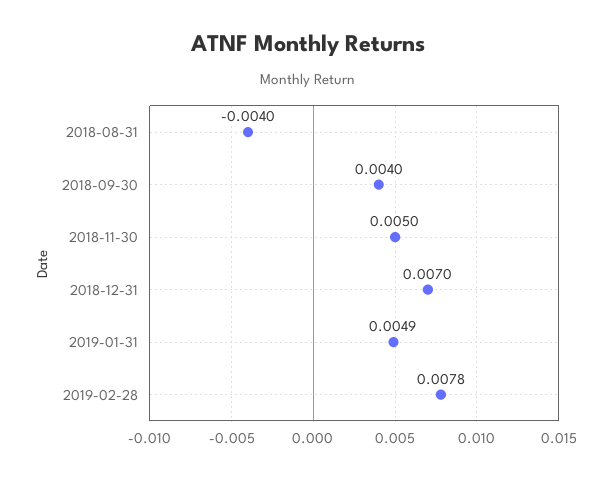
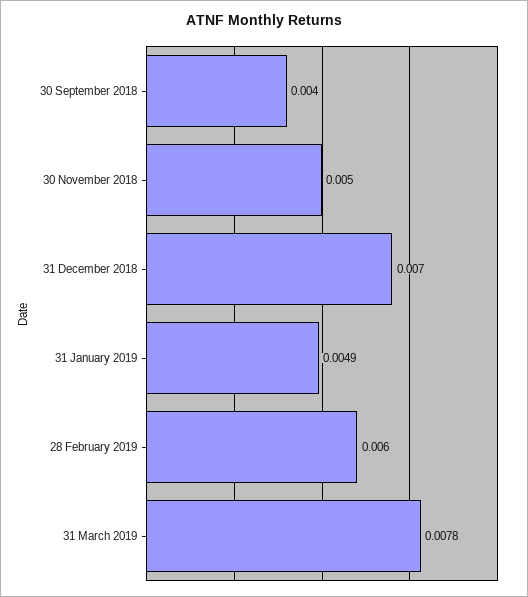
2018-08-31: -0.004 -> none
2019-02-28: 0.0078 -> 0.006
31 March 2019: none -> 0.0078

